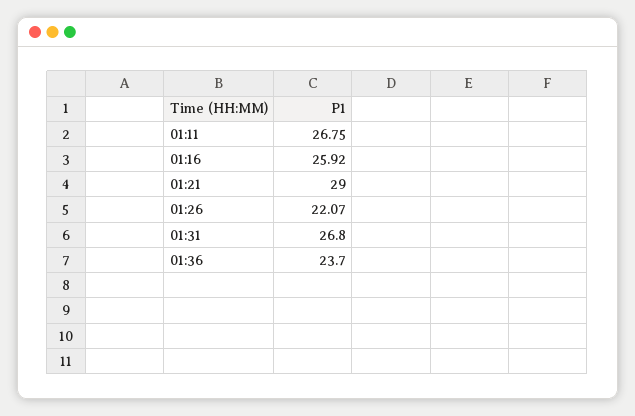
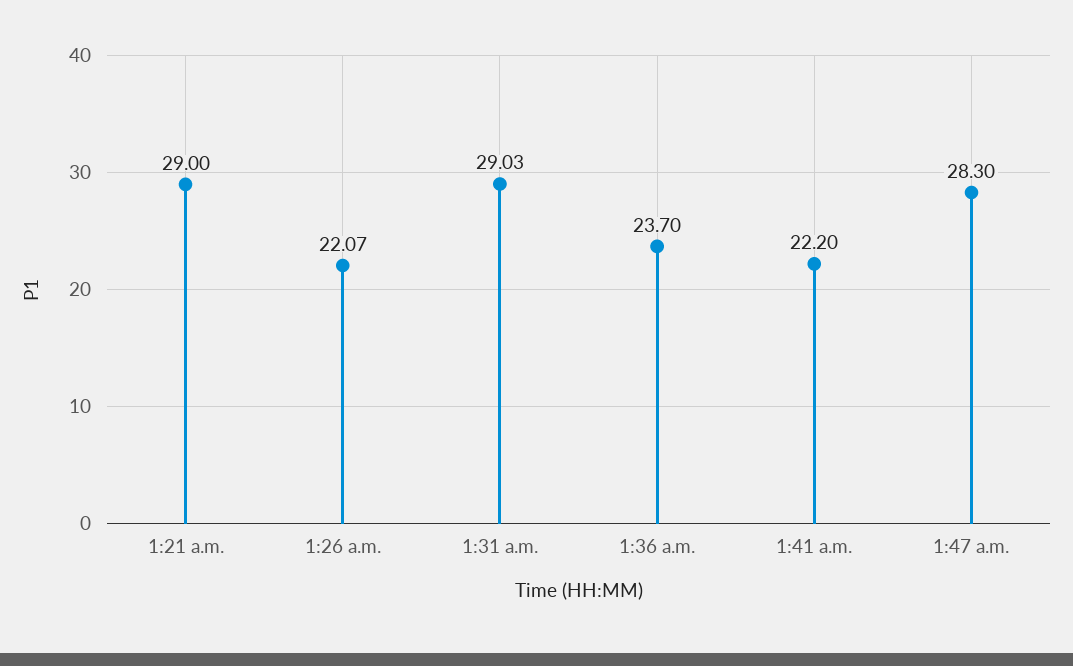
01:11: 26.75 -> none
01:16: 25.92 -> none
01:31: 26.8 -> 29.03
1:41 a.m.: none -> 22.2
1:47 a.m.: none -> 28.3

